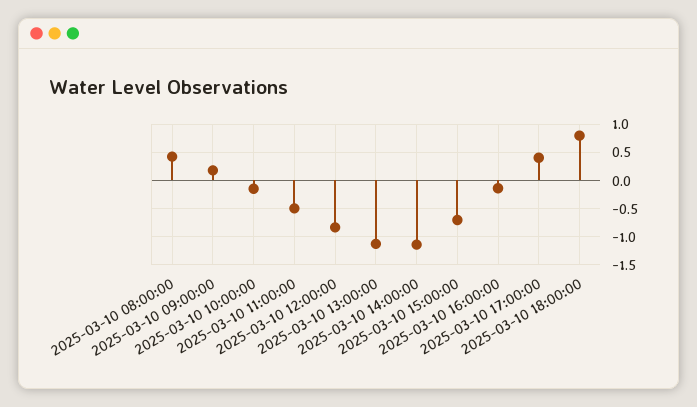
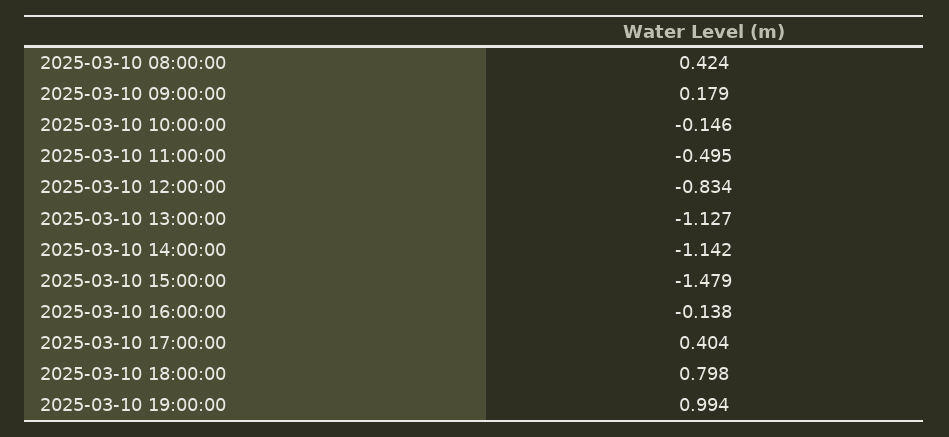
2025-03-10 15:00:00: -0.75 -> -1.479
2025-03-10 19:00:00: none -> 0.994

